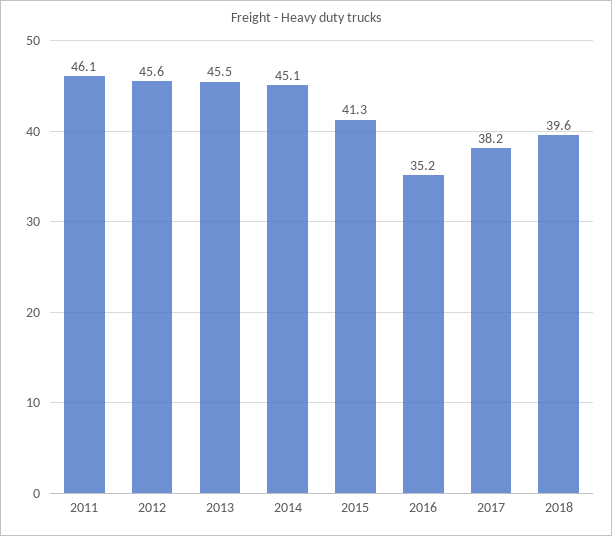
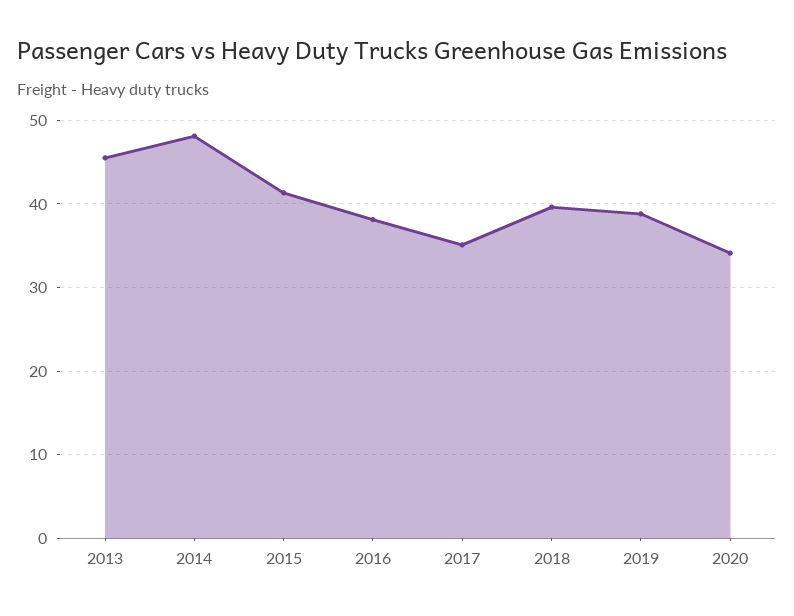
2011: 46.1 -> none
2012: 45.6 -> none
2014: 45.1 -> 48
2016: 35.2 -> 38
2017: 38.2 -> 35
2019: none -> 39
2020: none -> 34

